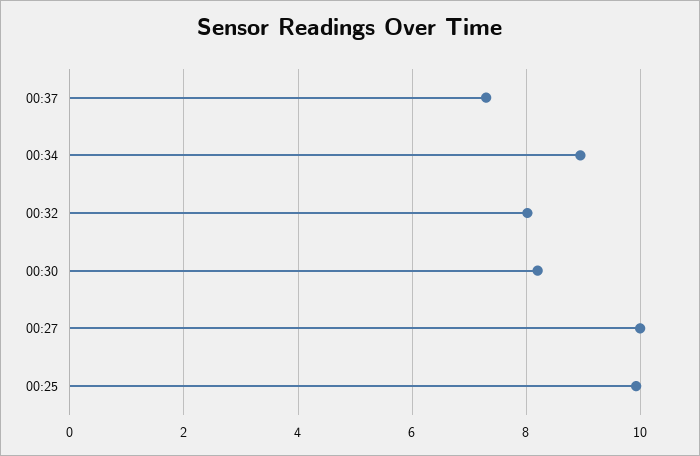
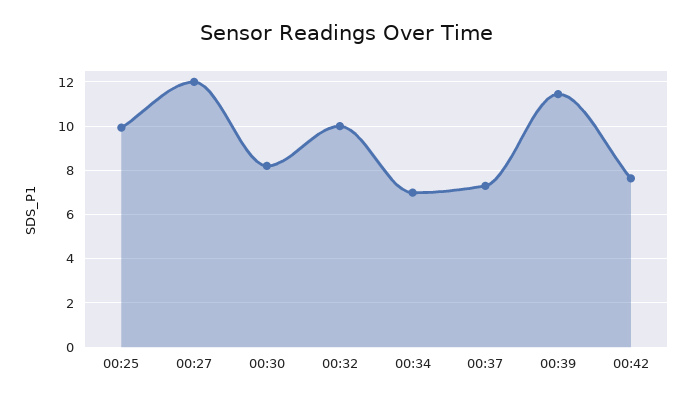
00:34: 9 -> 7
00:32: 8 -> 10
00:27: 10 -> 12
00:39: none -> 11.5
00:42: none -> 7.5

